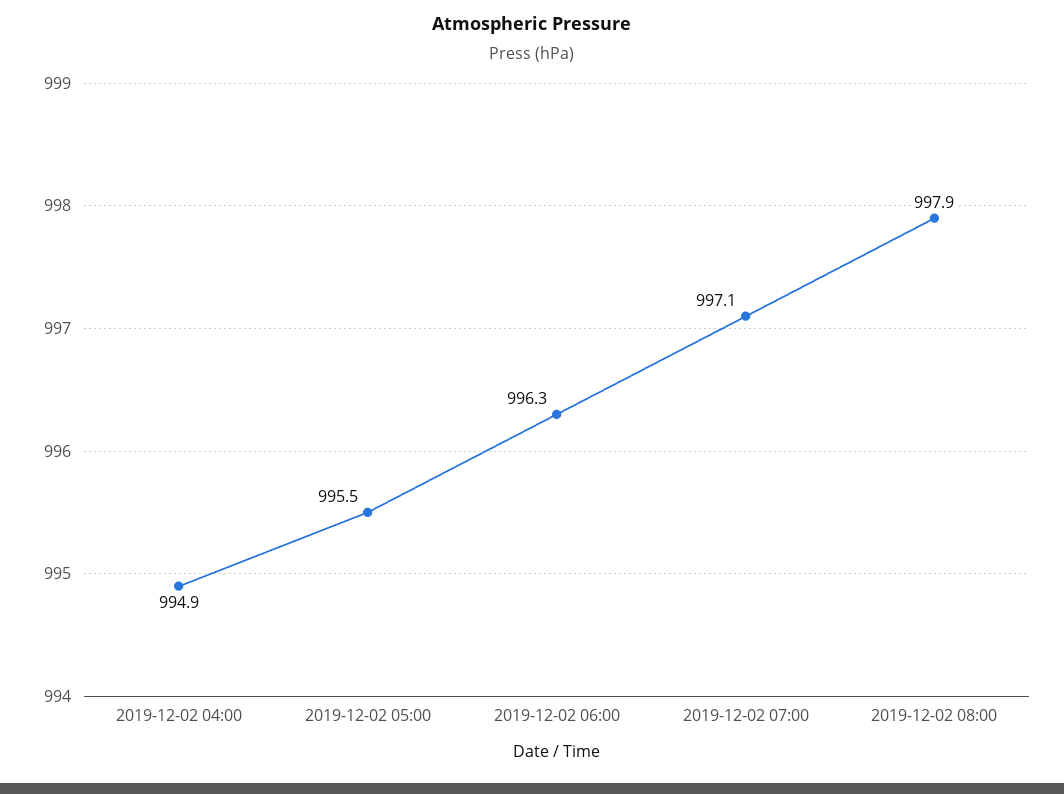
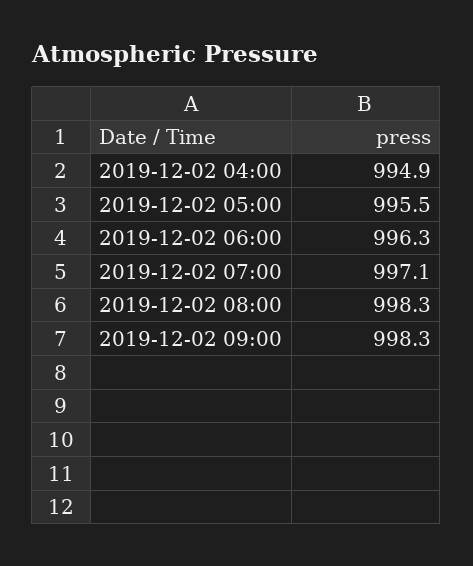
2019-12-02 08:00: 997.9 -> 998.3
2019-12-02 09:00: none -> 998.3

